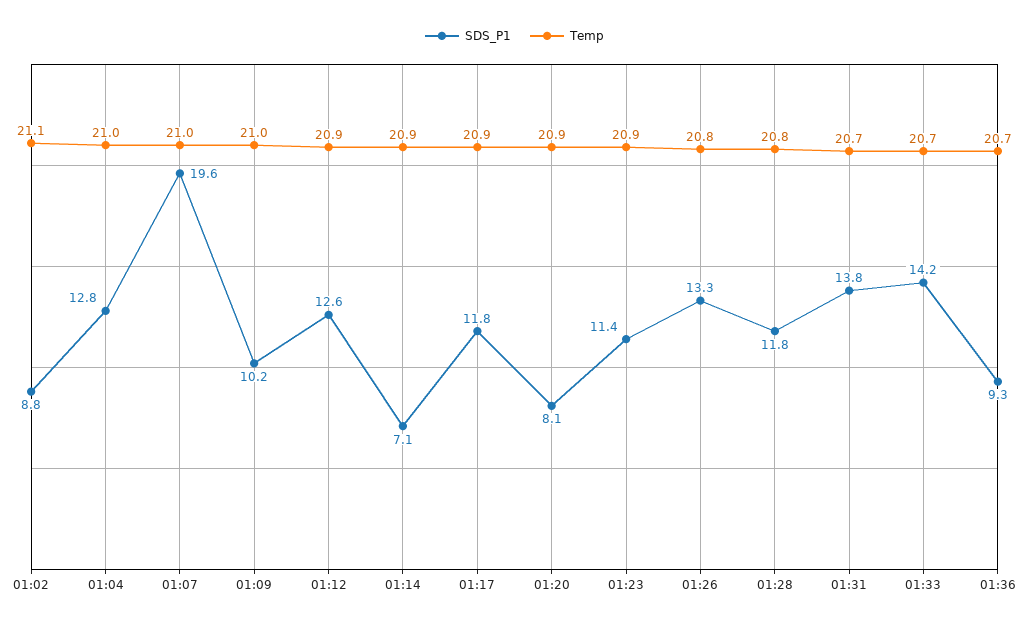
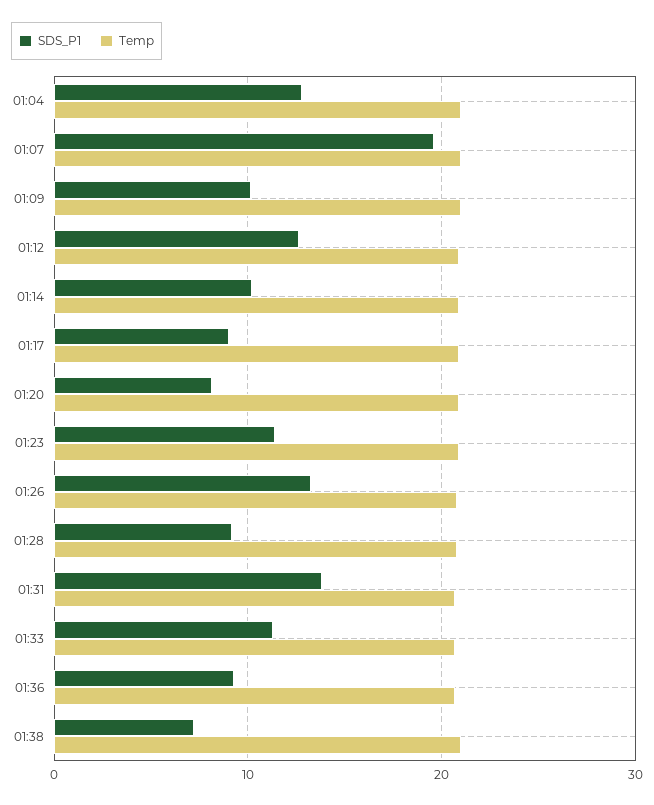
SDS_P1, 01:02: 8.8 -> none
Temp, 01:02: 21.1 -> none
SDS_P1, 01:14: 7.1 -> 10
SDS_P1, 01:17: 11.8 -> 9
SDS_P1, 01:28: 11.8 -> 9
SDS_P1, 01:33: 14.2 -> 11
SDS_P1, 01:38: none -> 7
Temp, 01:38: none -> 21

